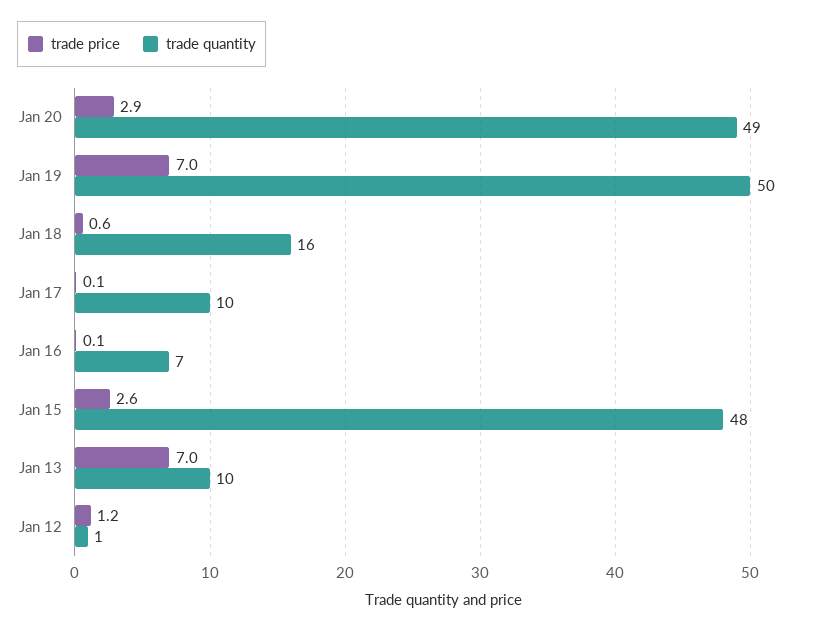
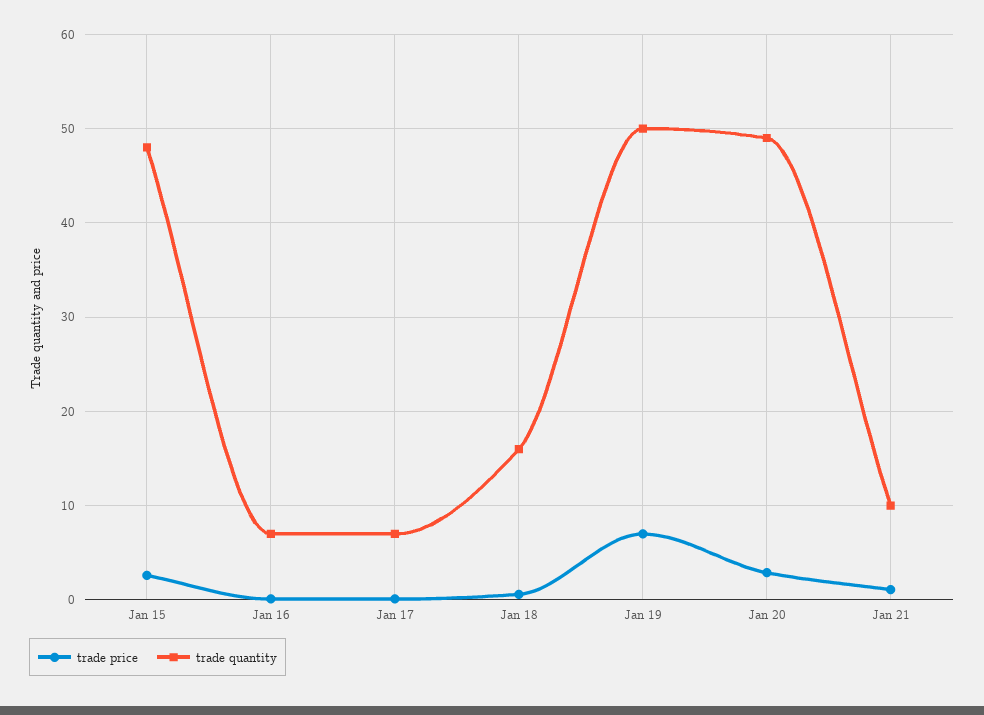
trade quantity, Jan 17: 10 -> 7
trade price, Jan 13: 7 -> none
trade quantity, Jan 13: 10 -> none
trade price, Jan 12: 1.2 -> none
trade quantity, Jan 12: 1 -> none
trade price, Jan 21: none -> 1
trade quantity, Jan 21: none -> 10

